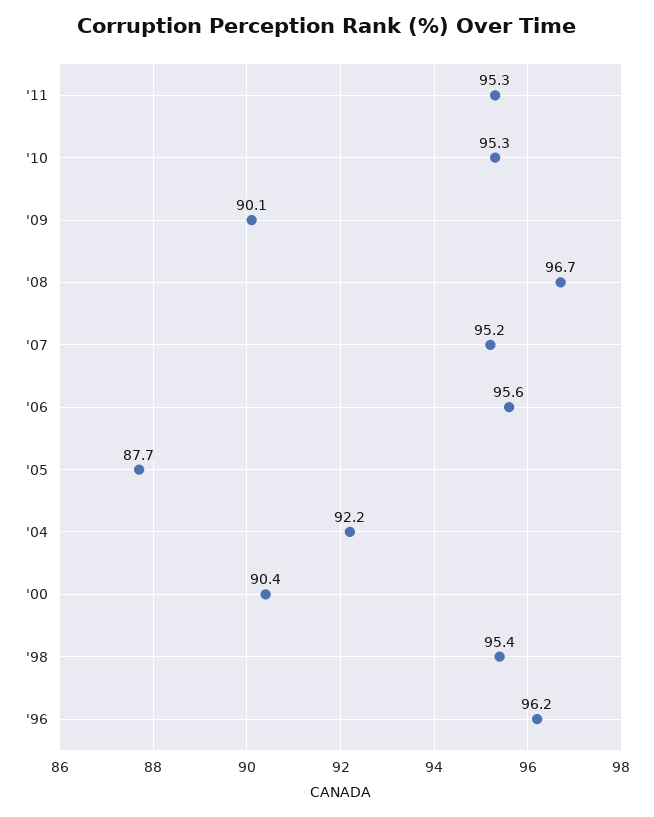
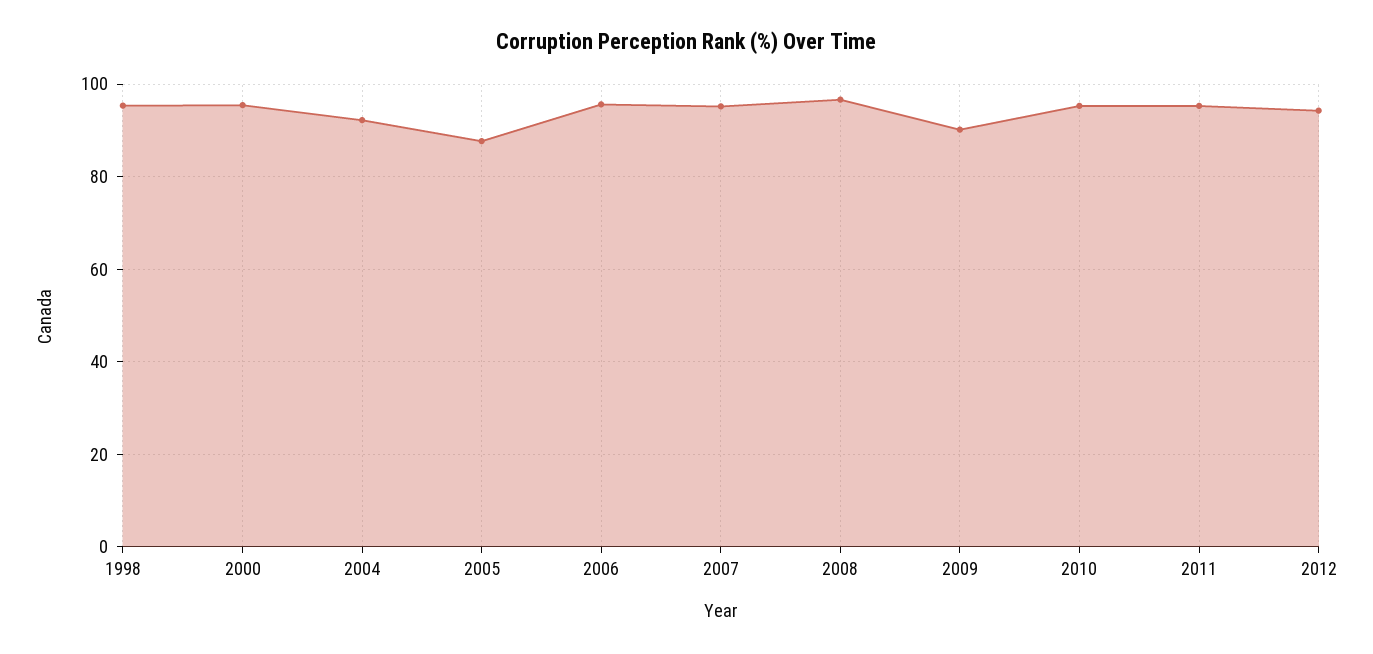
'00: 90.4 -> 96
'96: 96.2 -> none
2012: none -> 94

